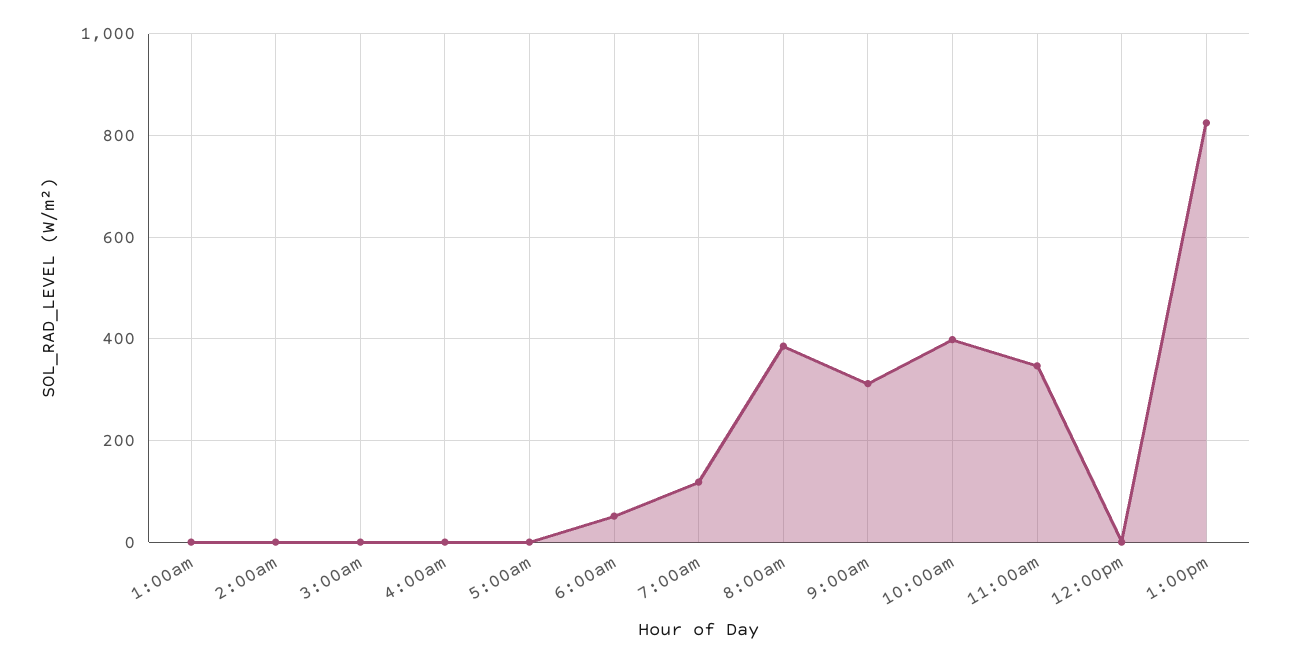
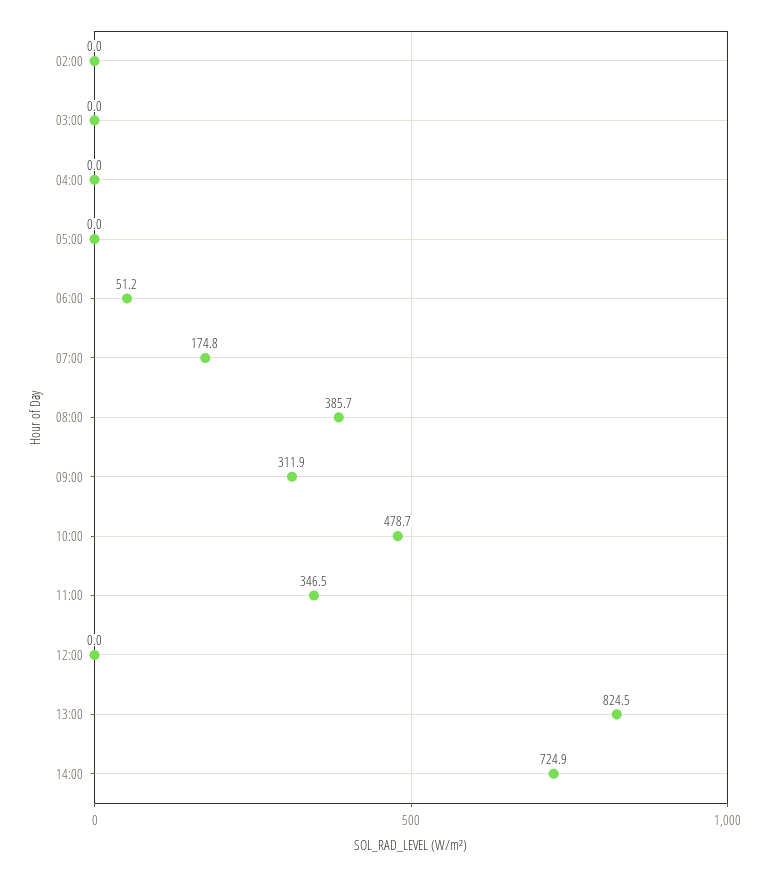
1:00am: 0 -> none
7:00am: 120 -> 174.8
10:00am: 400 -> 478.7
14:00: none -> 724.9

